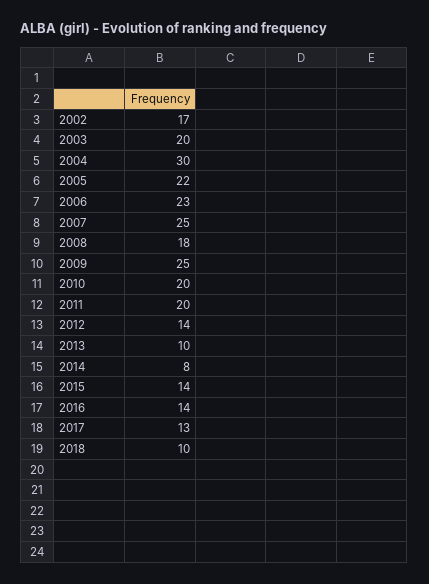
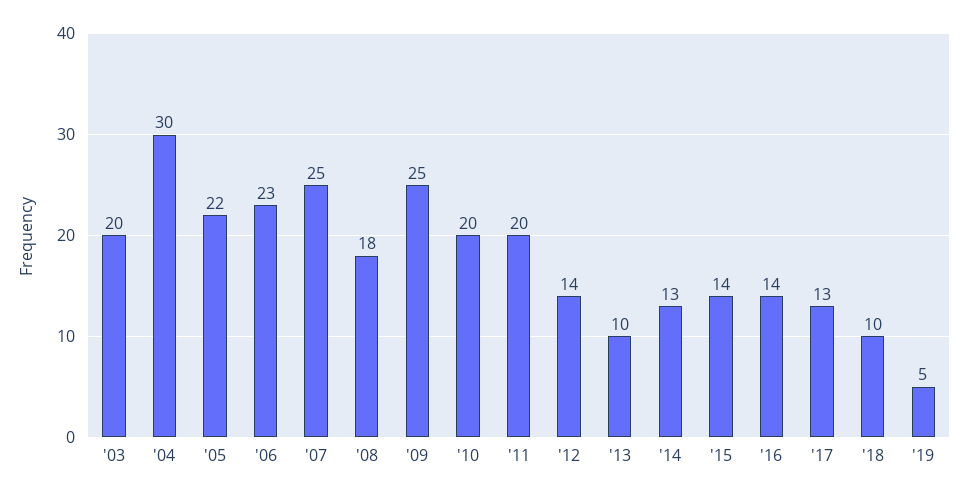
2002: 17 -> none
2014: 8 -> 13
'19: none -> 5

